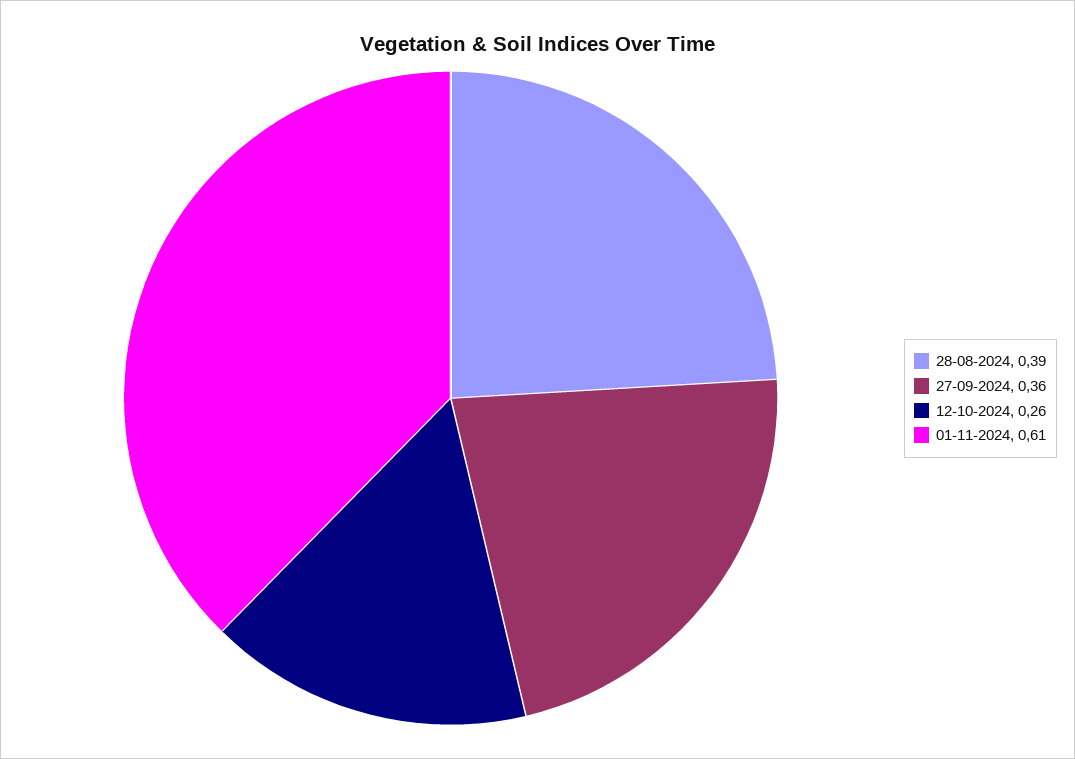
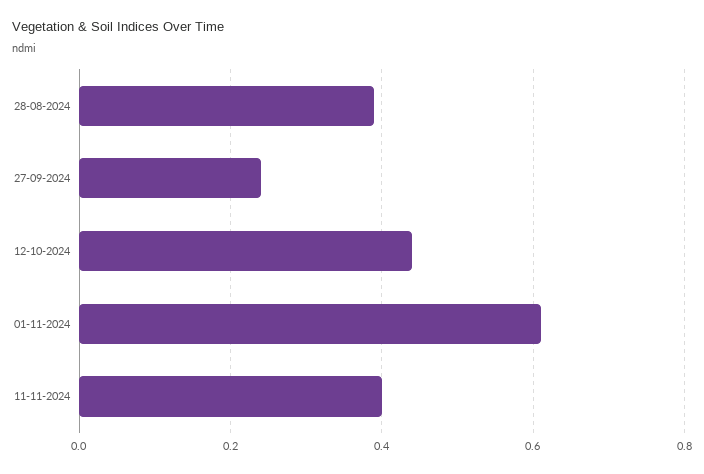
27-09-2024: 0.36 -> 0.25
12-10-2024: 0.26 -> 0.45
11-11-2024: none -> 0.4

